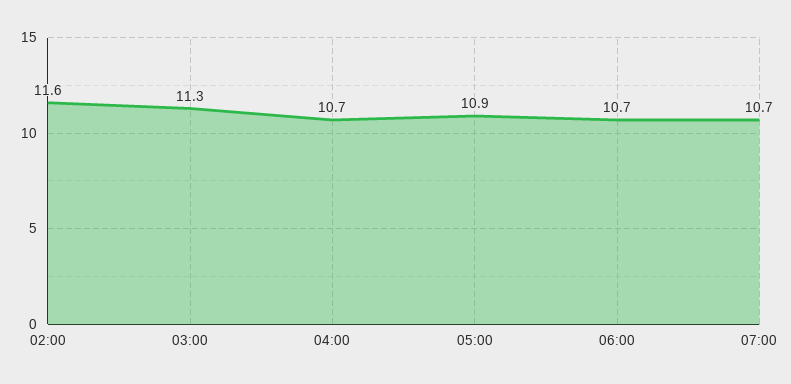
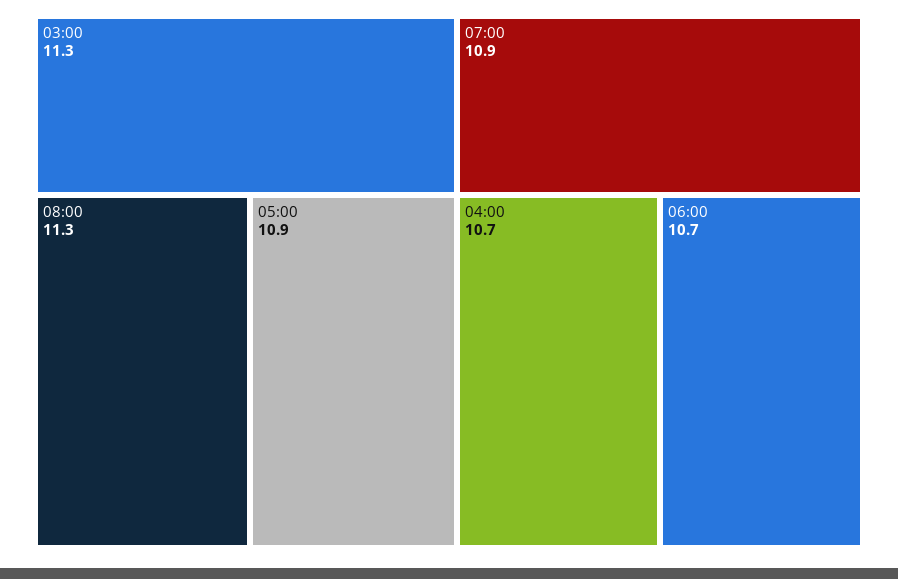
02:00: 11.6 -> none
07:00: 10.7 -> 10.9
08:00: none -> 11.3

